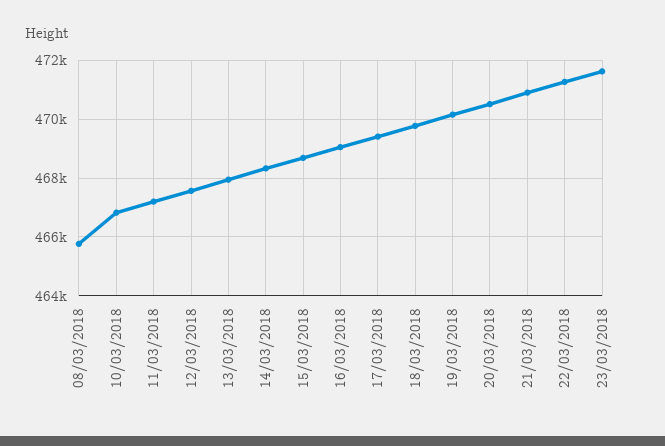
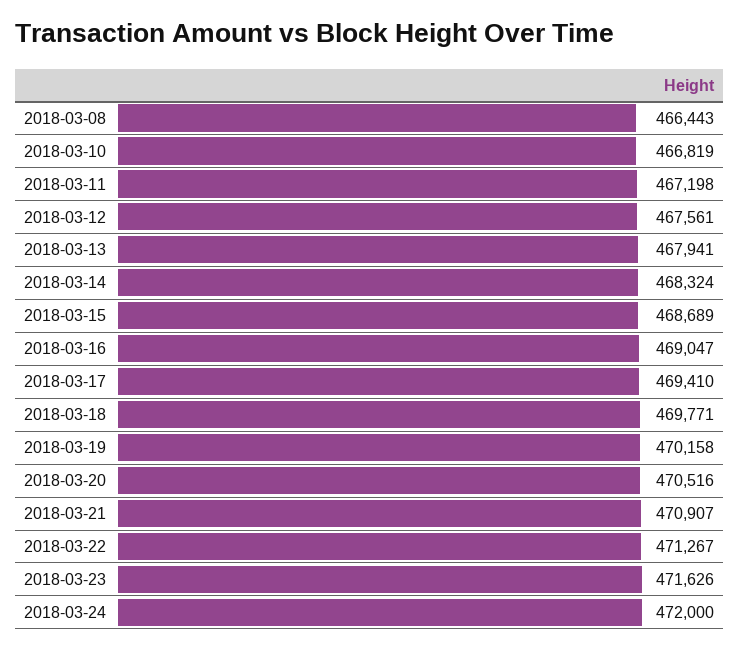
08/03/2018: 465750 -> 466443
2018-03-24: none -> 472000

